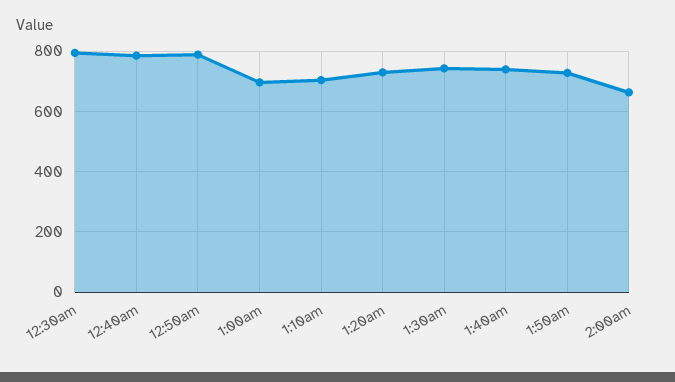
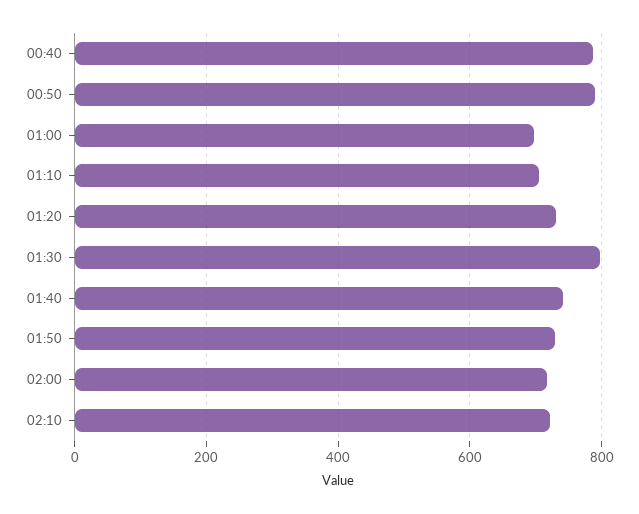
12:30am: 800 -> none
1:30am: 740 -> 800
2:00am: 660 -> 720
02:10: none -> 720

